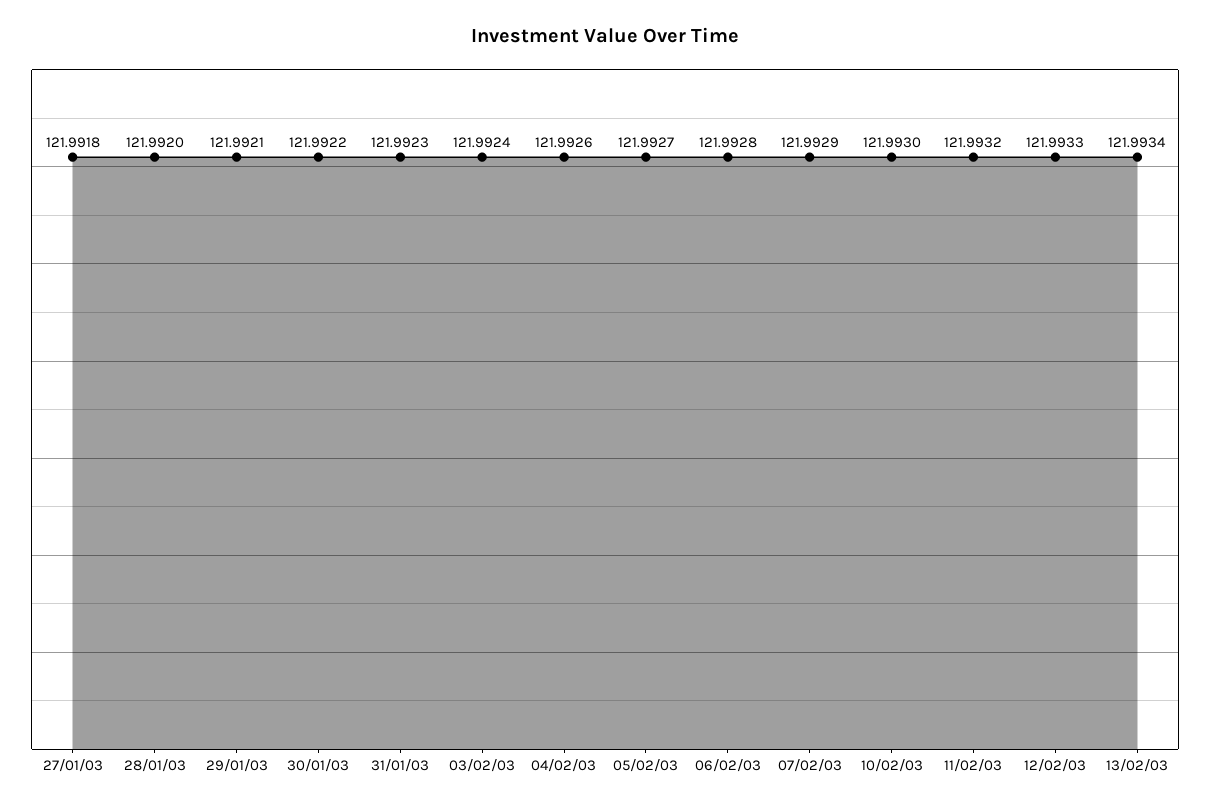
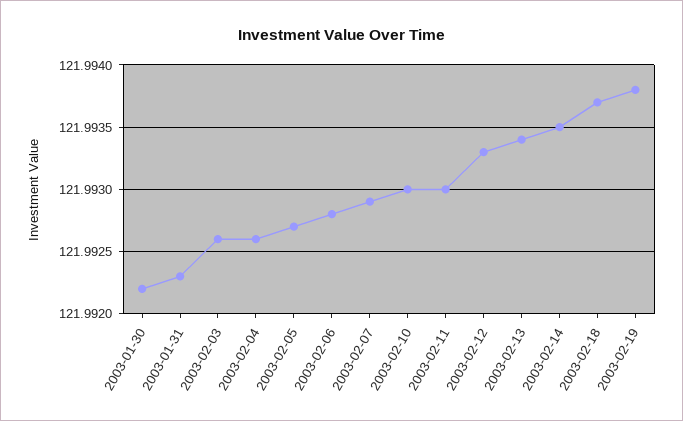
27/01/03: 121.9918 -> none
28/01/03: 121.992 -> none
29/01/03: 121.9921 -> none
03/02/03: 121.9924 -> 121.9926
11/02/03: 121.9932 -> 121.993
2003-02-14: none -> 121.9935
2003-02-18: none -> 121.9937
2003-02-19: none -> 121.9938

